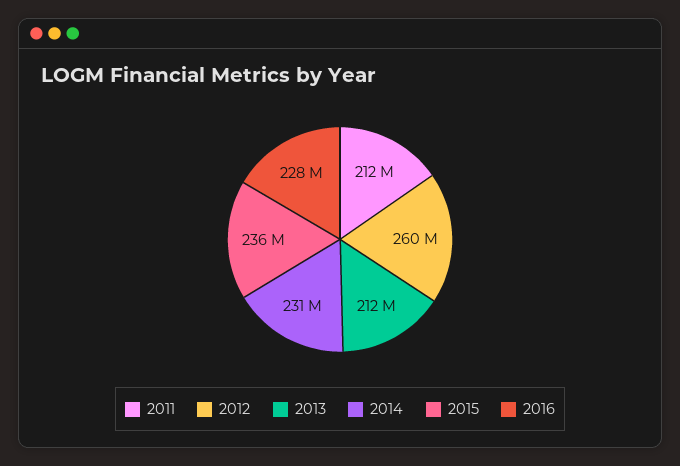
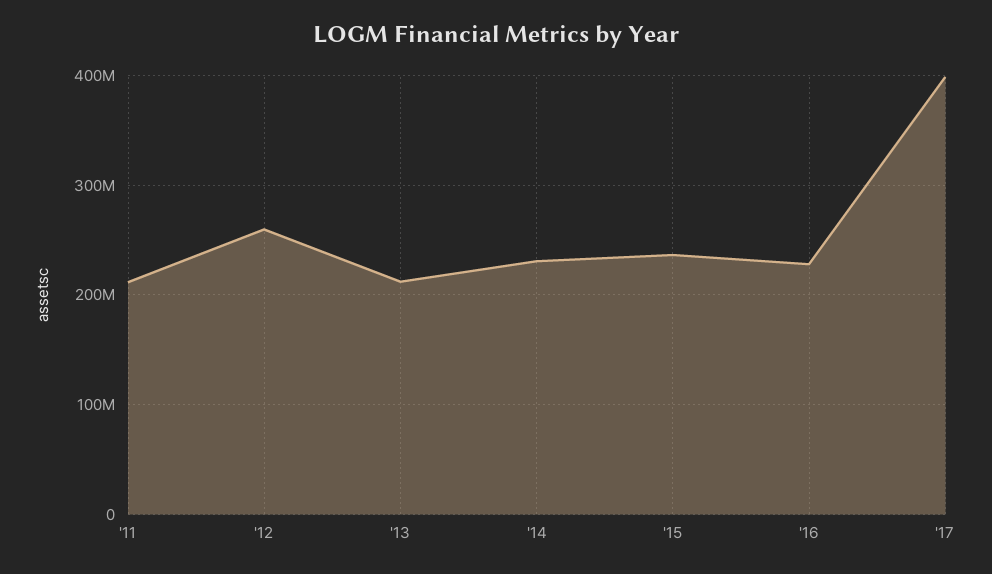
'17: none -> 400000000

